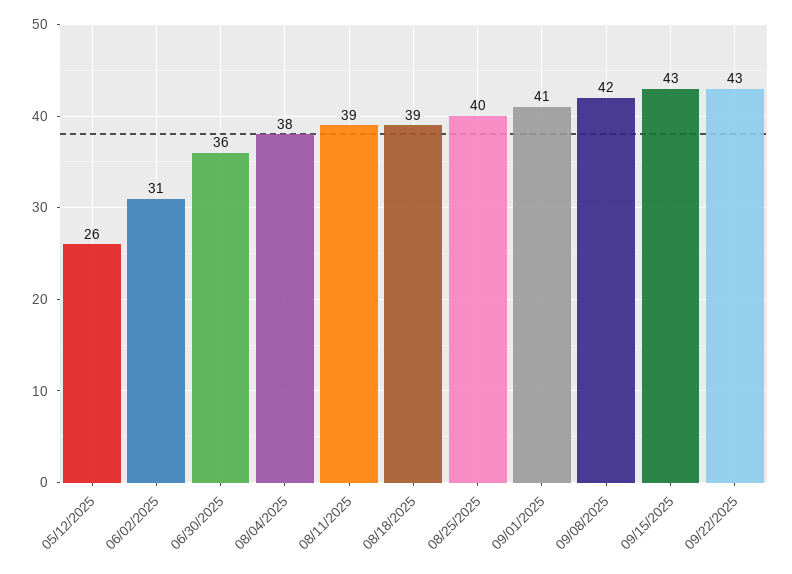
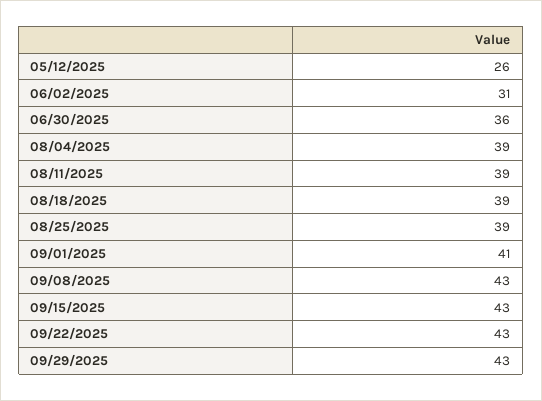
08/04/2025: 38 -> 39
08/25/2025: 40 -> 39
09/08/2025: 42 -> 43
09/29/2025: none -> 43

